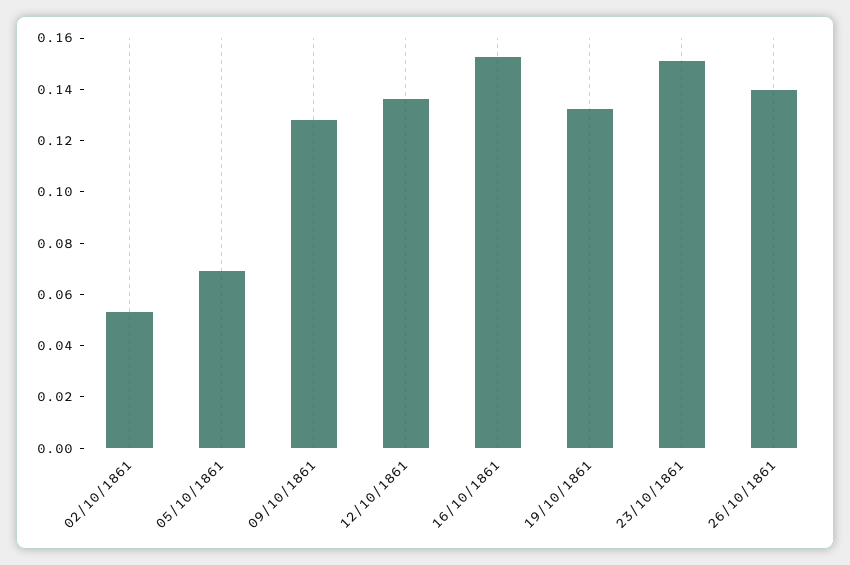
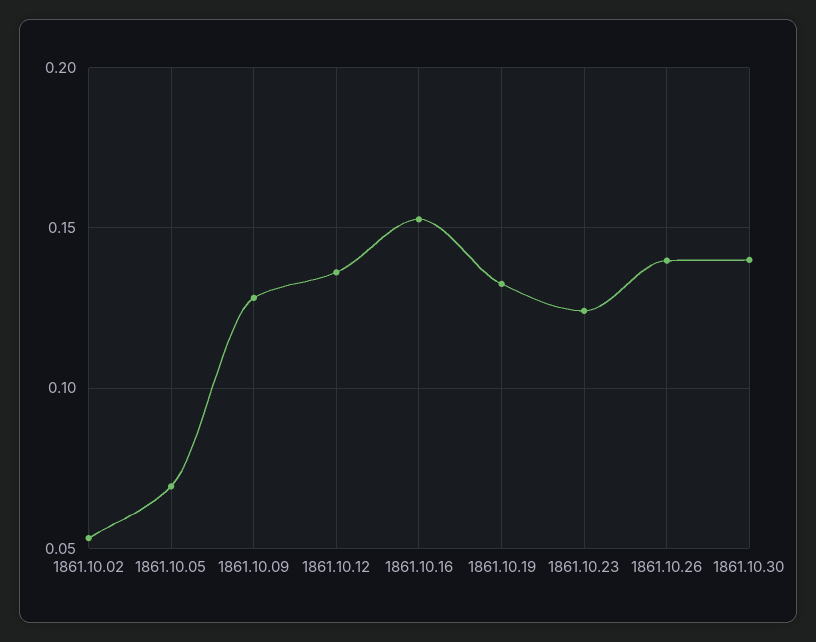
23/10/1861: 0.15 -> 0.125
1861.10.30: none -> 0.14

